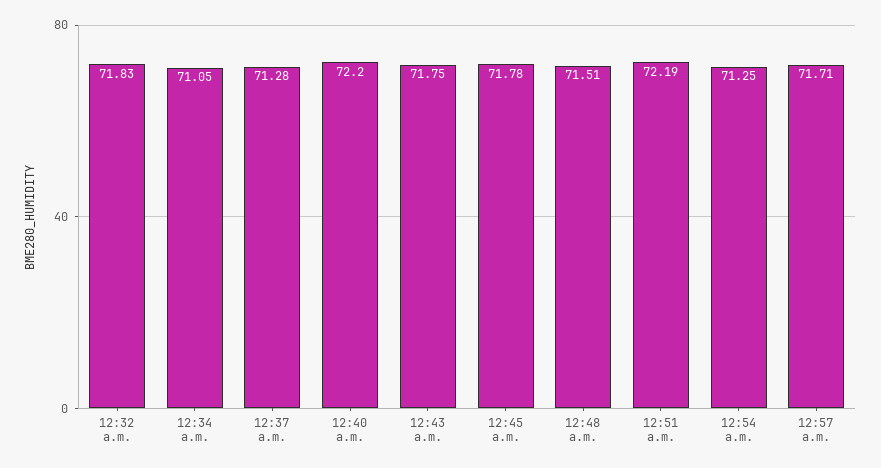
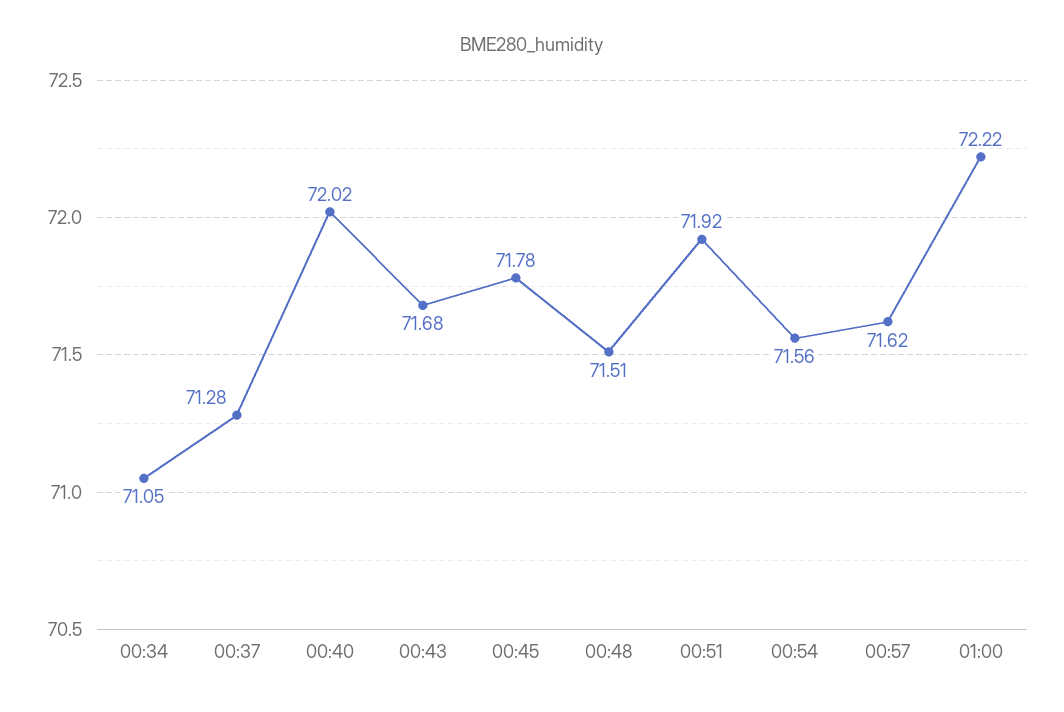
12:32 a.m.: 71.83 -> none
12:40 a.m.: 72.2 -> 72.02
12:43 a.m.: 71.75 -> 71.68
12:51 a.m.: 72.19 -> 71.92
12:54 a.m.: 71.25 -> 71.56
12:57 a.m.: 71.71 -> 71.62
01:00: none -> 72.22

